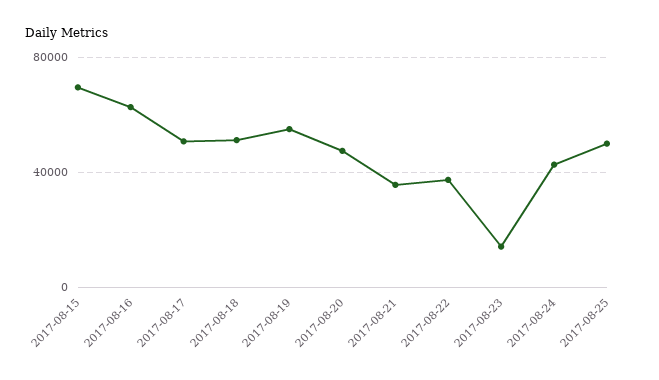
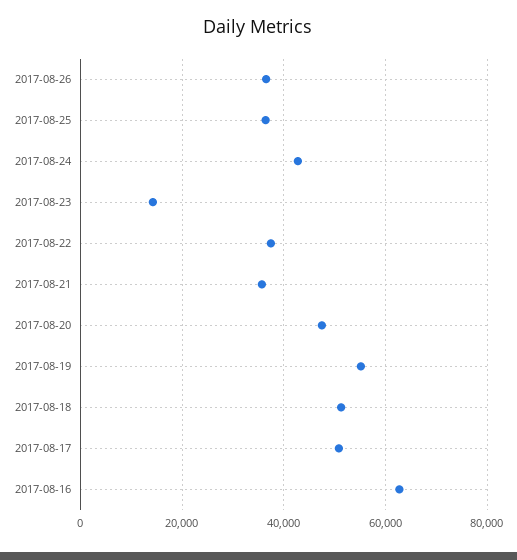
2017-08-15: 70000 -> none
2017-08-25: 50000 -> 36000
2017-08-26: none -> 36000

